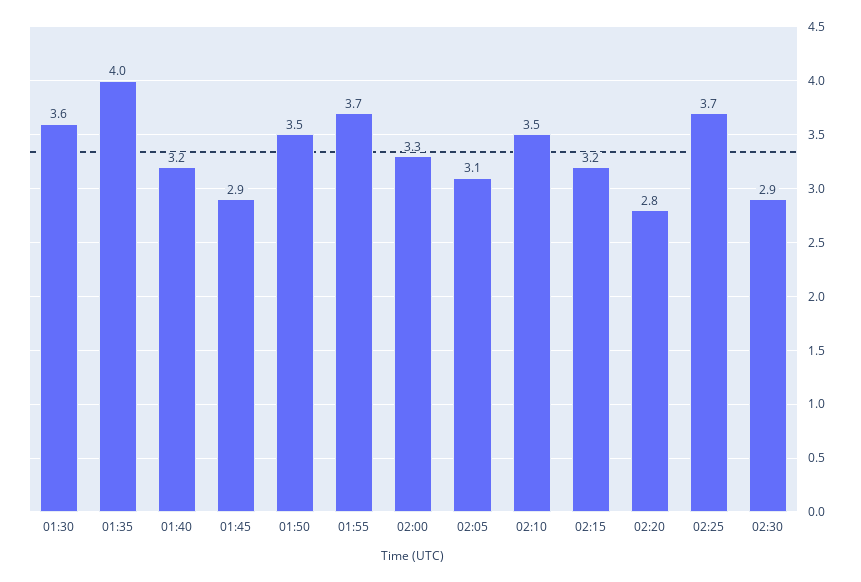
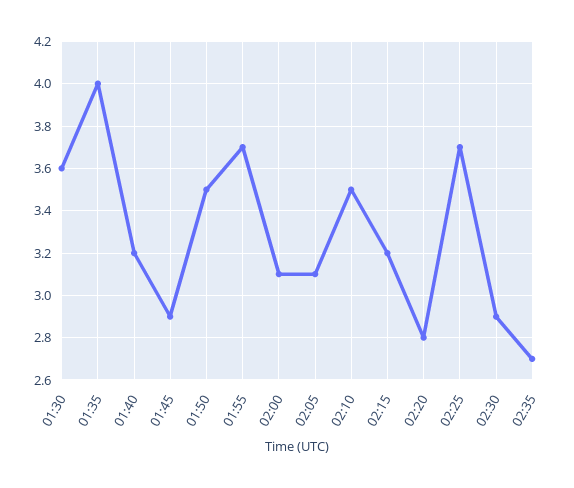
02:00: 3.3 -> 3.1
02:35: none -> 2.7

